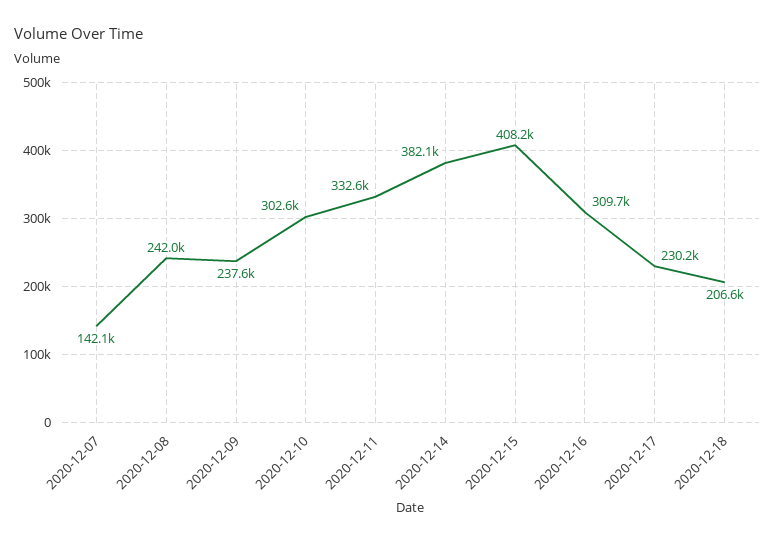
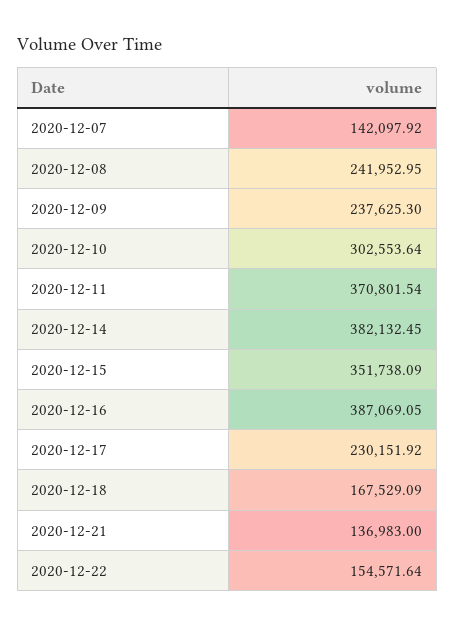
2020-12-11: 332600 -> 370801.54
2020-12-15: 408200 -> 351738.09
2020-12-16: 309700 -> 387069.05
2020-12-18: 206600 -> 167529.09
2020-12-21: none -> 136983
2020-12-22: none -> 154571.64

